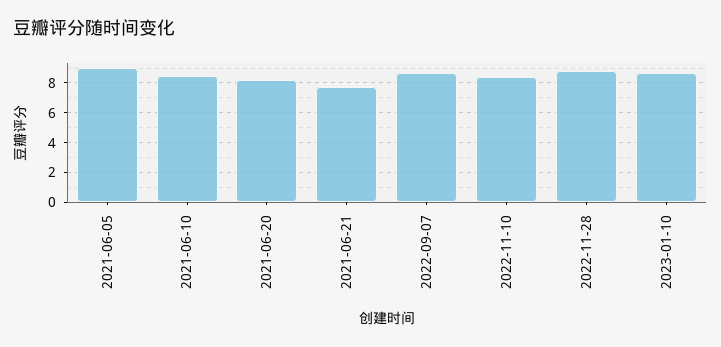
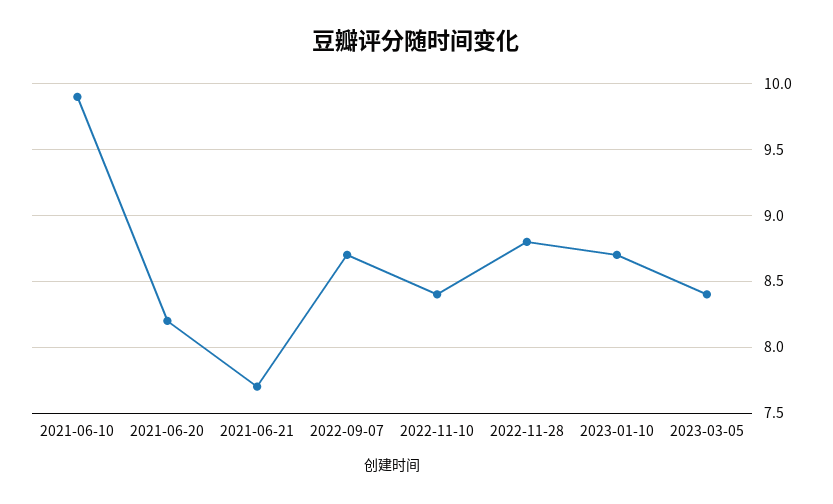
2021-06-05: 9 -> none
2021-06-10: 8.5 -> 9.9
2023-03-05: none -> 8.4

